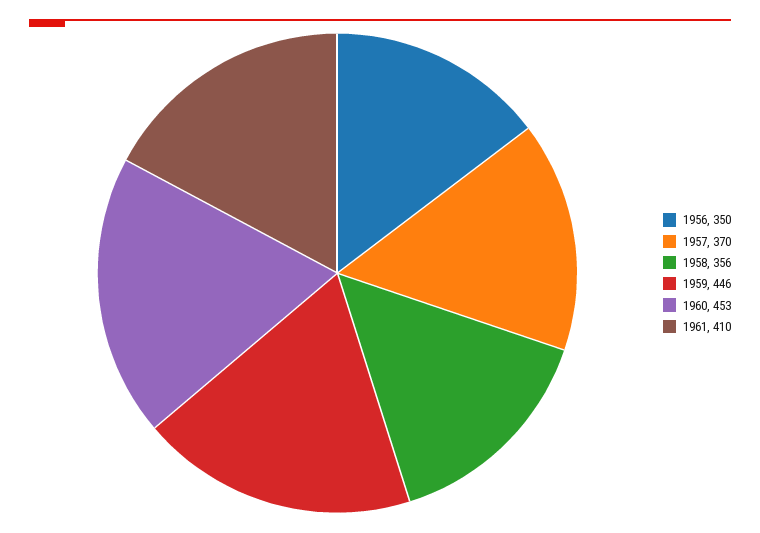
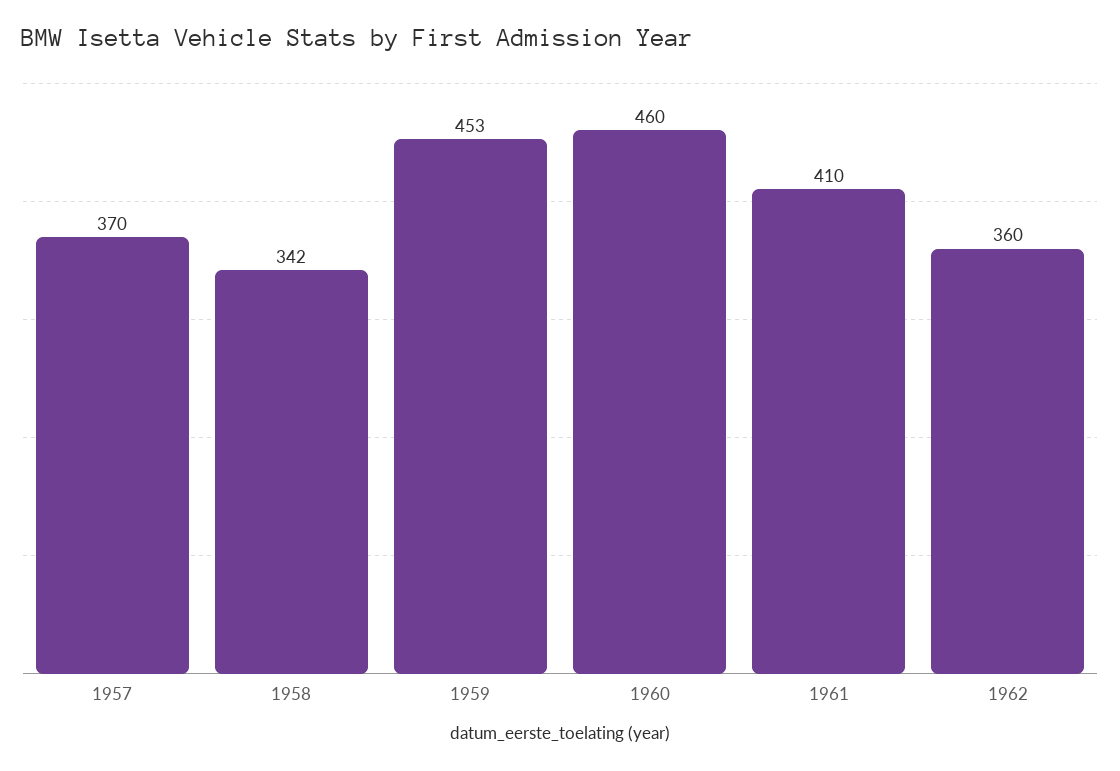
1956: 350 -> none
1958: 356 -> 342
1959: 446 -> 453
1960: 453 -> 460
1962: none -> 360

